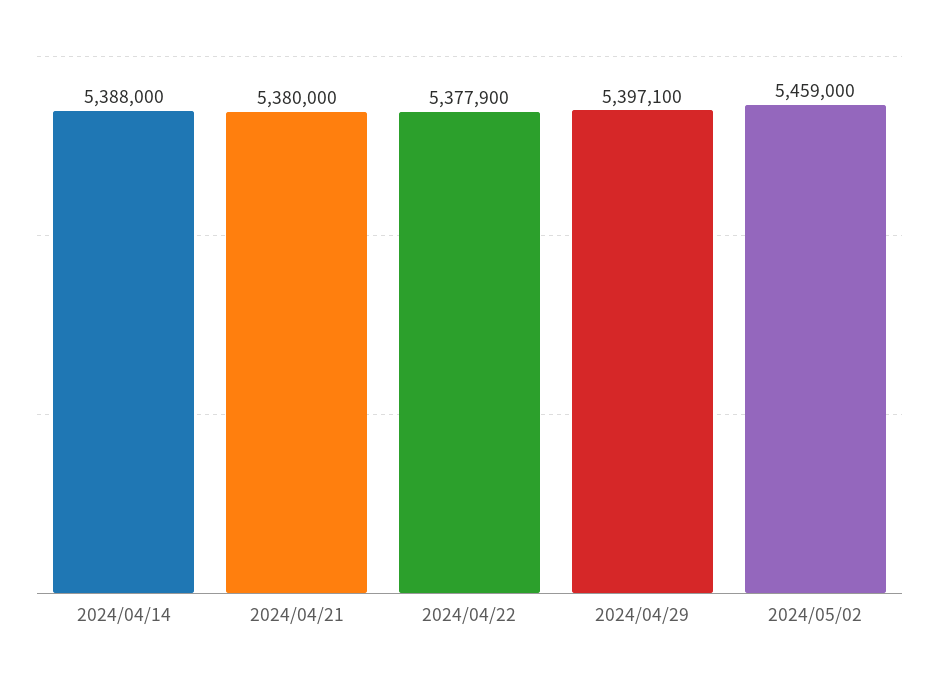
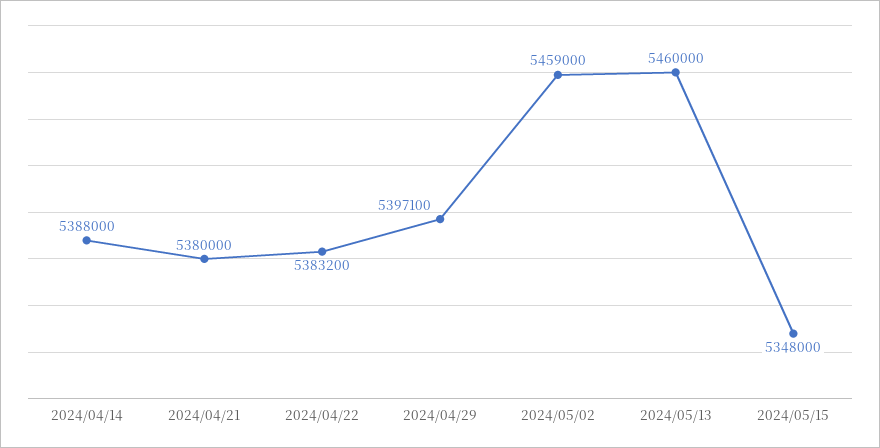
2024/04/22: 5377900 -> 5383200
2024/05/13: none -> 5460000
2024/05/15: none -> 5348000

